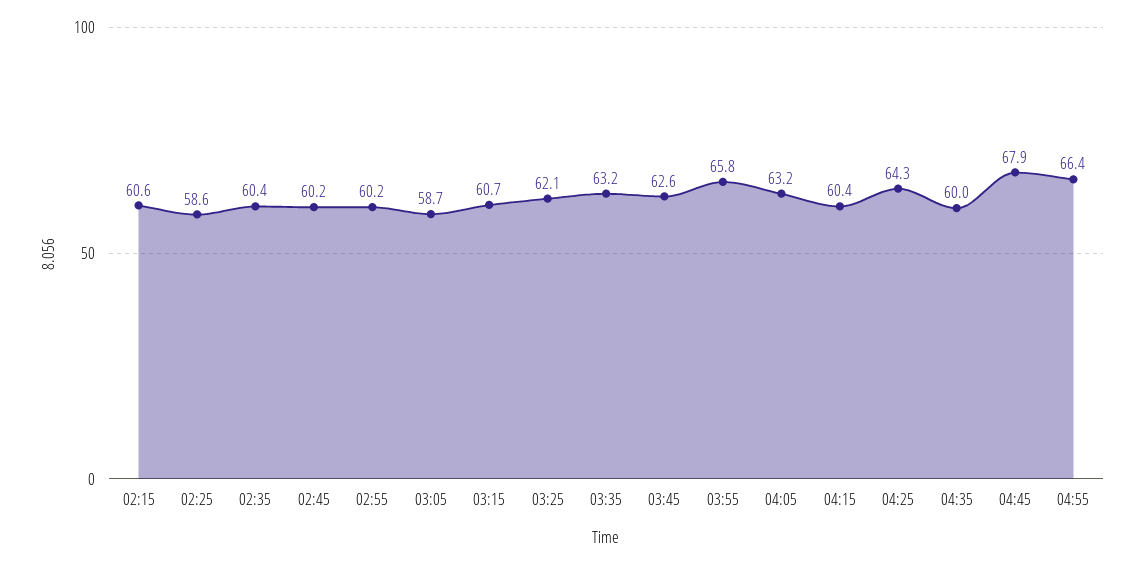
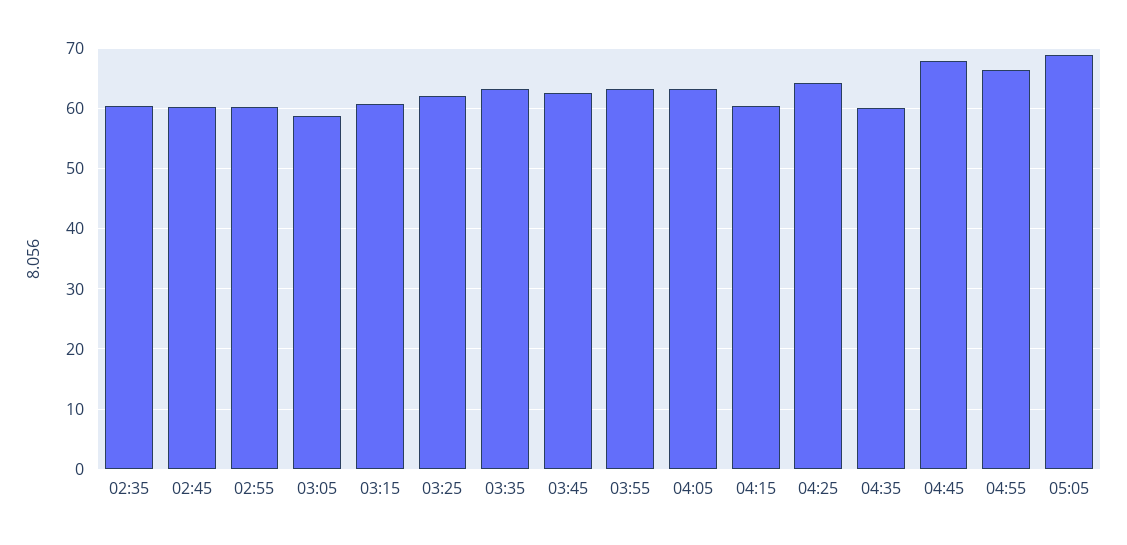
02:15: 60.6 -> none
02:25: 58.6 -> none
03:55: 65.8 -> 63
05:05: none -> 69

